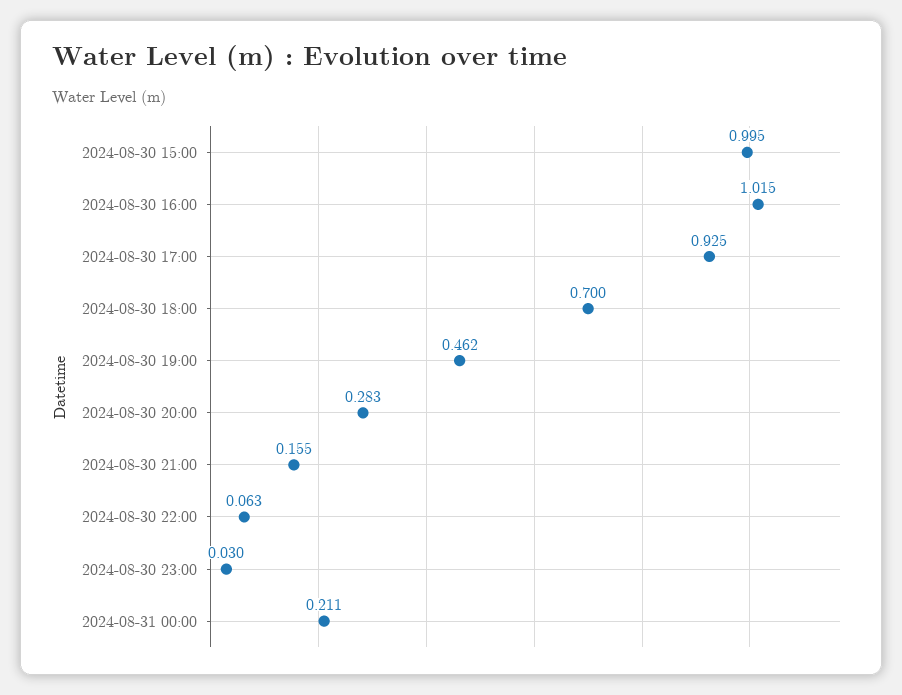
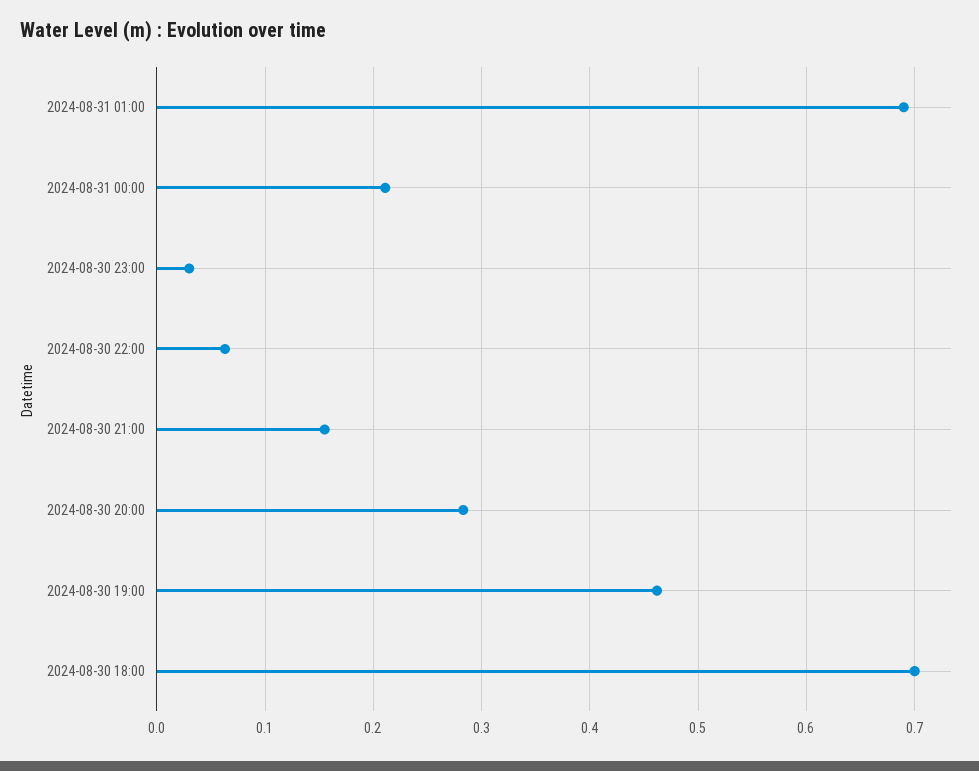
2024-08-30 15:00: 0.995 -> none
2024-08-30 16:00: 1.015 -> none
2024-08-30 17:00: 0.925 -> none
2024-08-31 01:00: none -> 0.69

